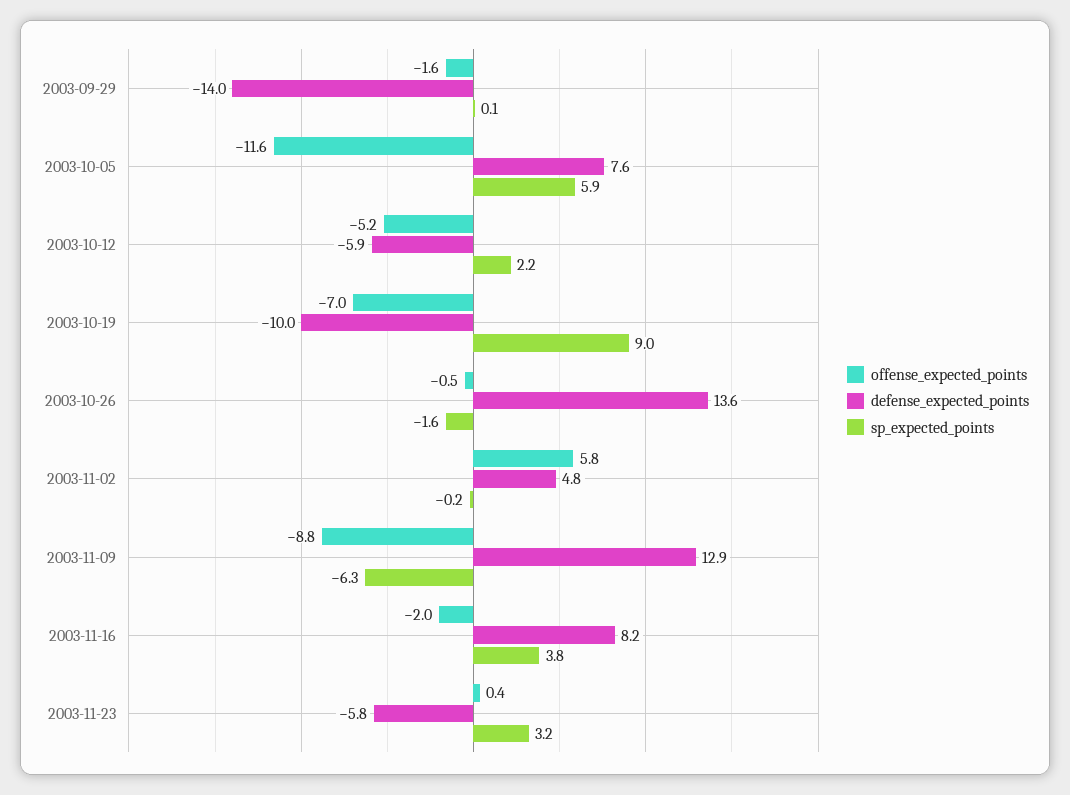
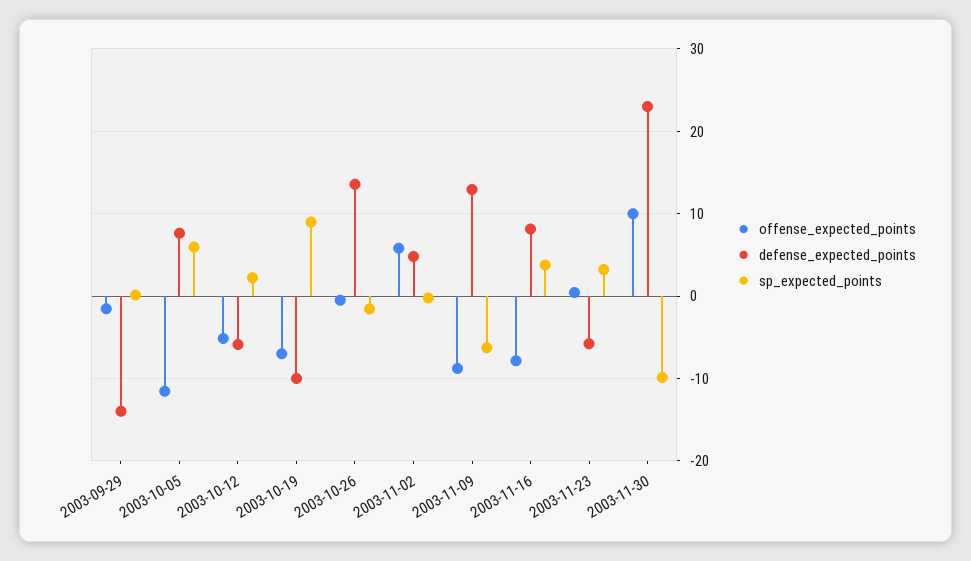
offense_expected_points, 2003-11-16: -2 -> -8
offense_expected_points, 2003-11-30: none -> 10
defense_expected_points, 2003-11-30: none -> 23
sp_expected_points, 2003-11-30: none -> -10

